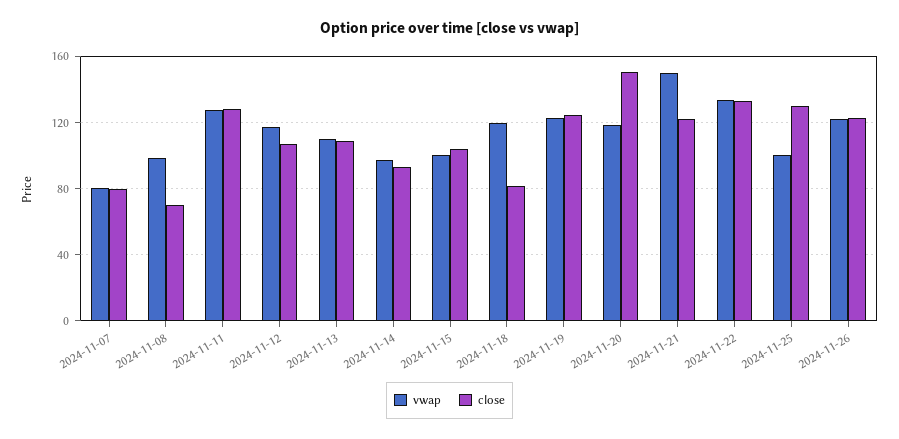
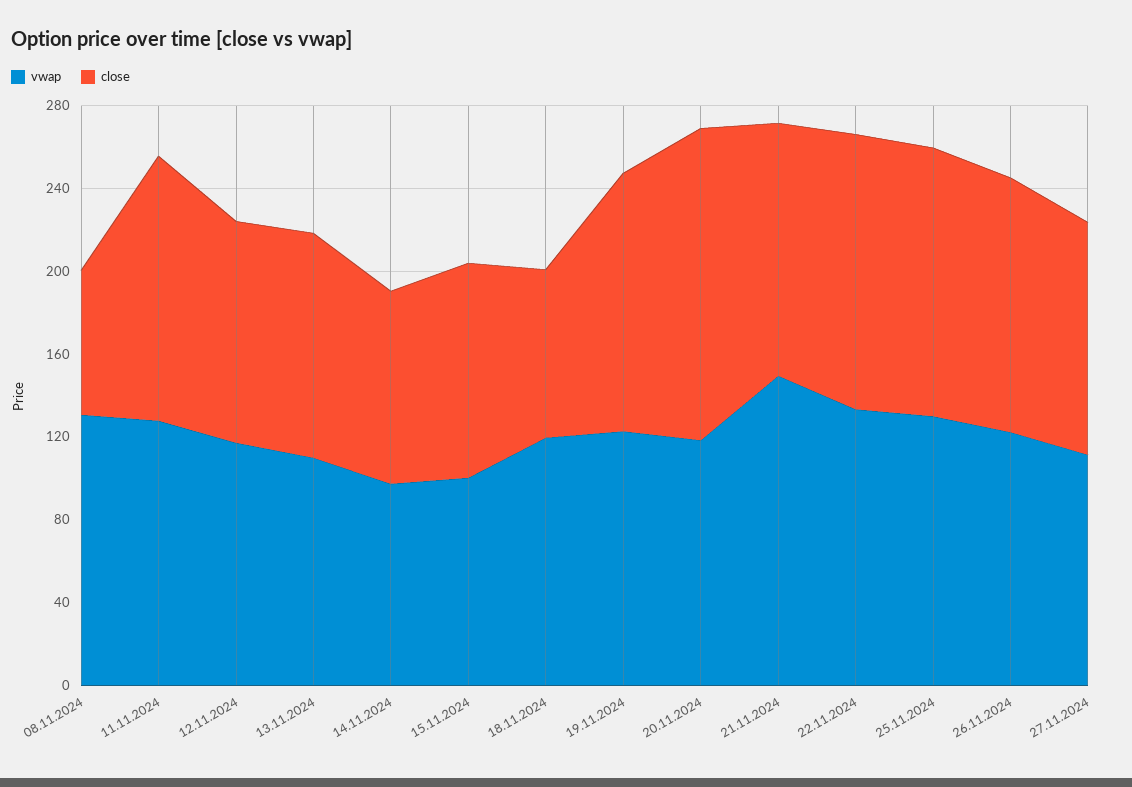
vwap, 2024-11-07: 80 -> none
close, 2024-11-07: 80 -> none
vwap, 2024-11-08: 100 -> 130
vwap, 2024-11-25: 100 -> 130
vwap, 27.11.2024: none -> 110
close, 27.11.2024: none -> 110

